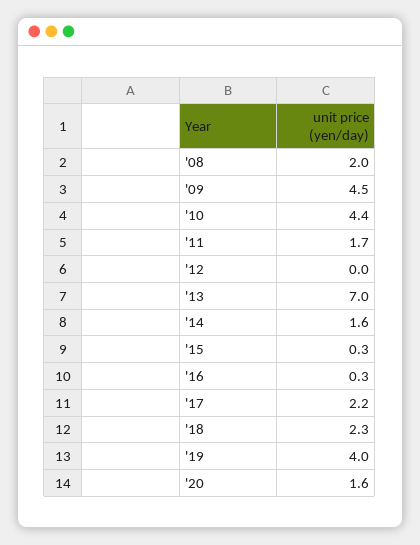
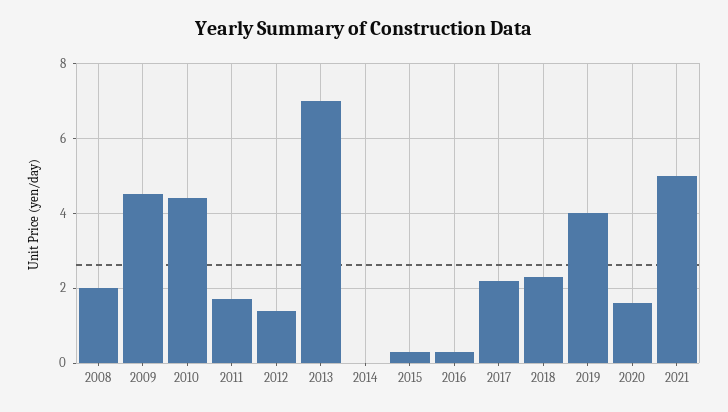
'12: 0 -> 1.5
'14: 1.6 -> 0
2021: none -> 5

